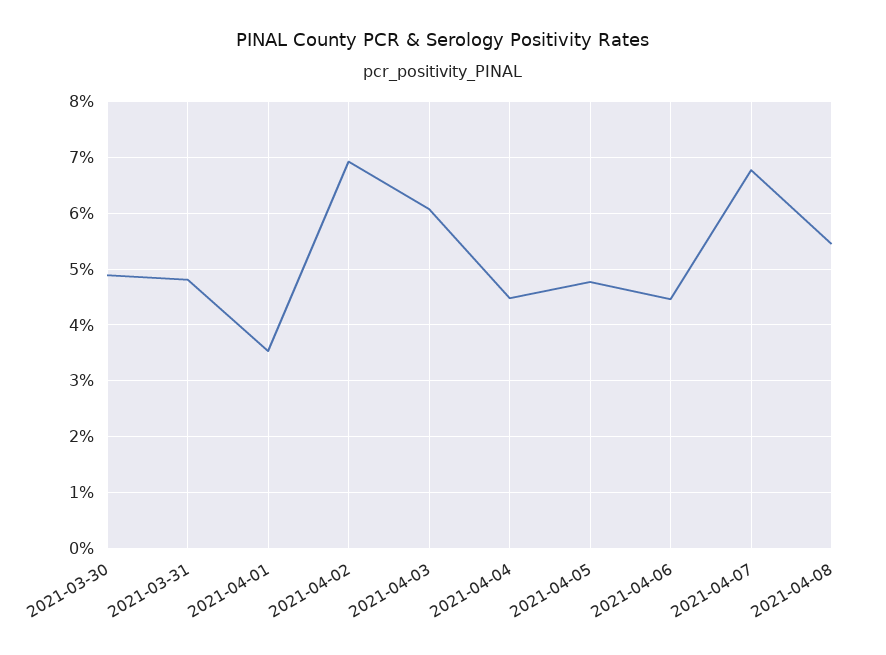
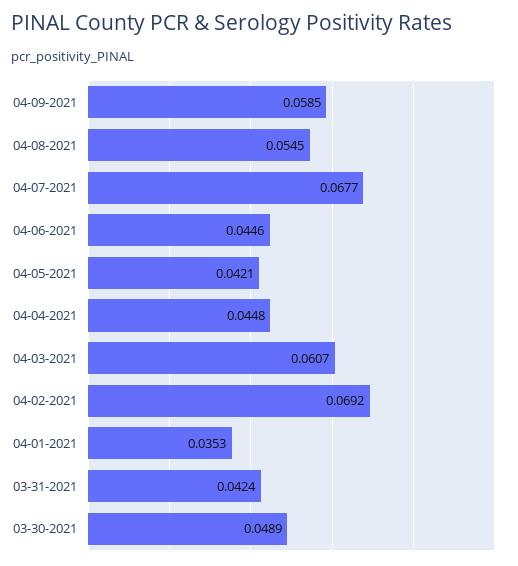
2021-03-31: 0.048 -> 0.0424
2021-04-05: 0.048 -> 0.0421
04-09-2021: none -> 0.0585

